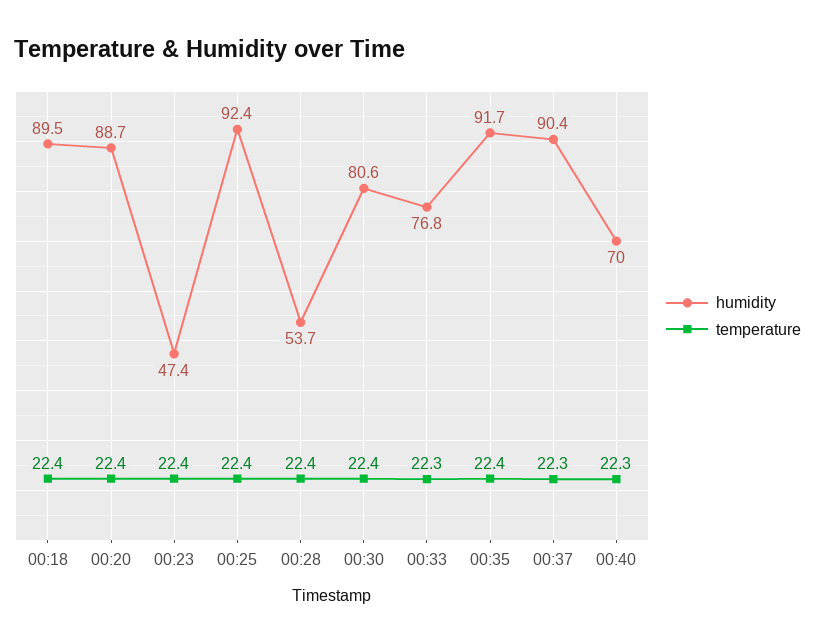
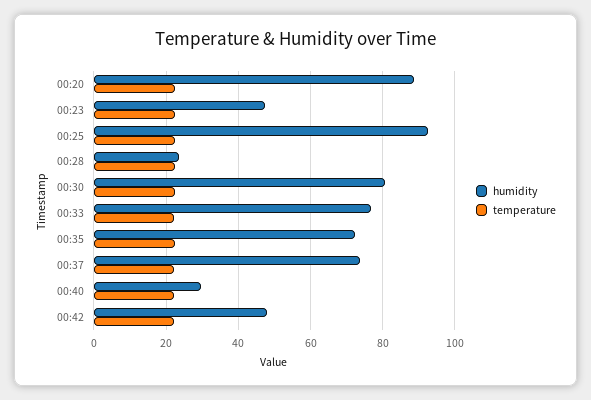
humidity, 00:18: 89.5 -> none
temperature, 00:18: 22.4 -> none
humidity, 00:28: 53.7 -> 24
humidity, 00:35: 91.7 -> 72
humidity, 00:37: 90.4 -> 74
humidity, 00:40: 70 -> 30
humidity, 00:42: none -> 48
temperature, 00:42: none -> 22

